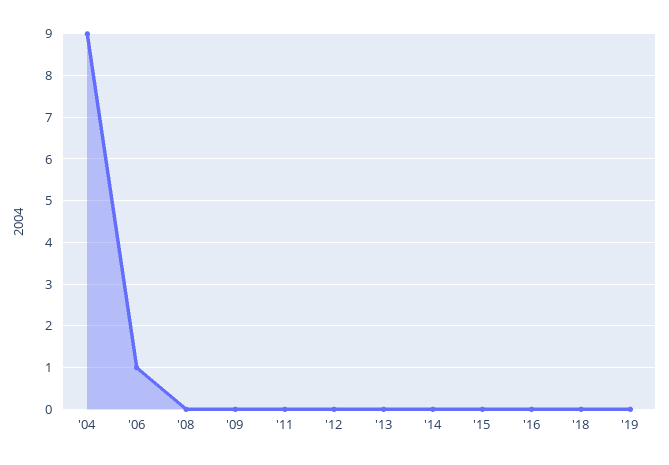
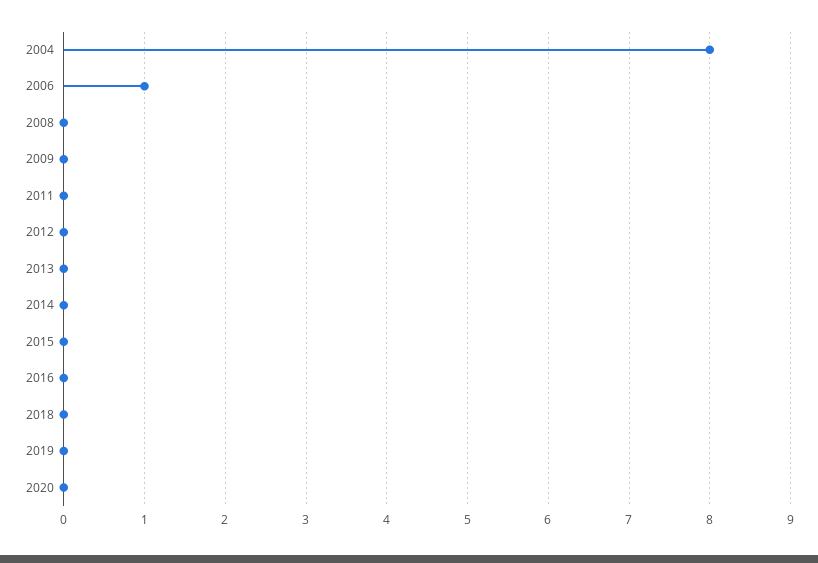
'04: 9 -> 8
2020: none -> 0

